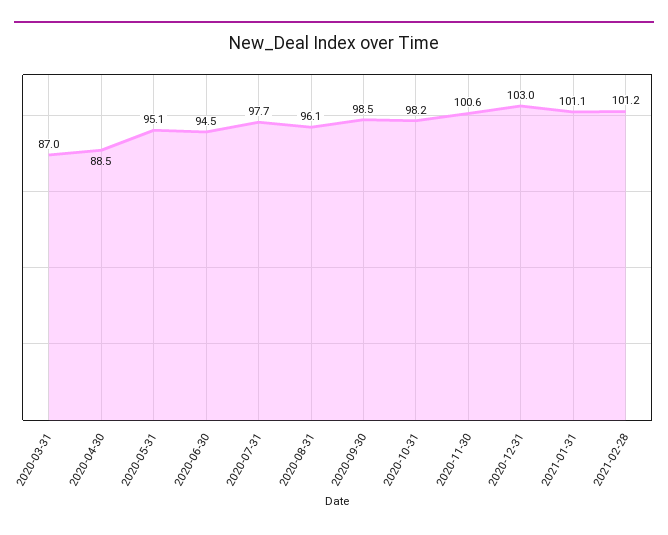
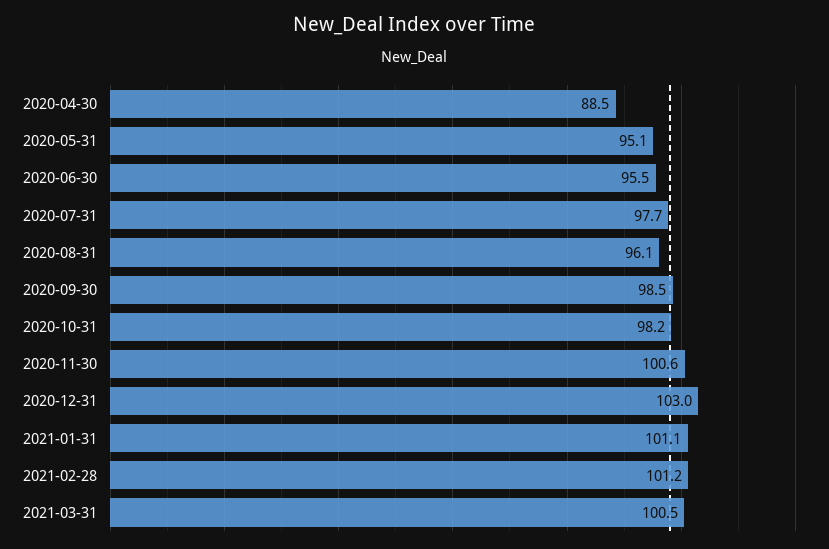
2020-03-31: 87 -> none
2020-06-30: 94.5 -> 95.5
2021-03-31: none -> 100.5

